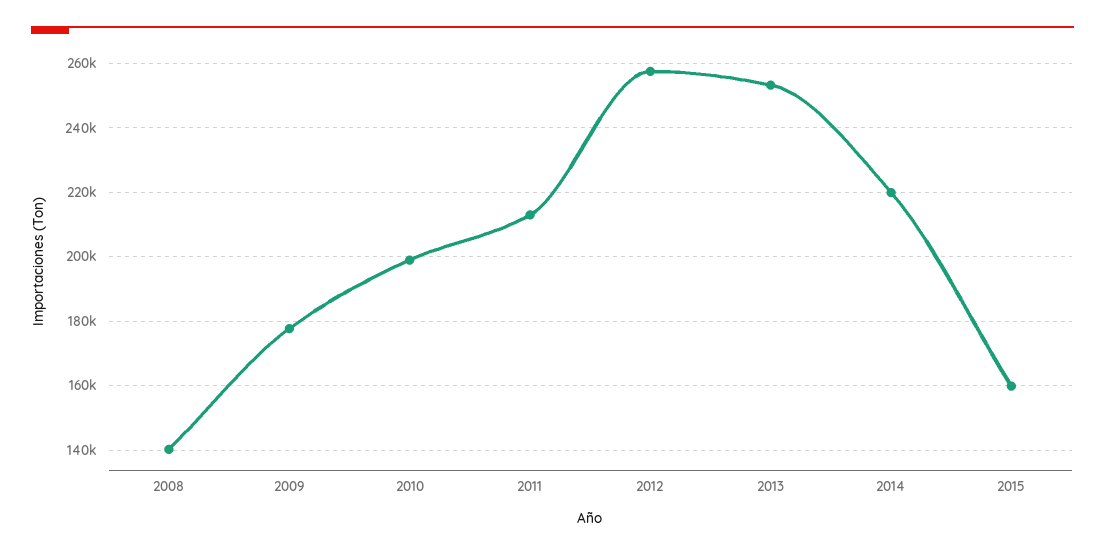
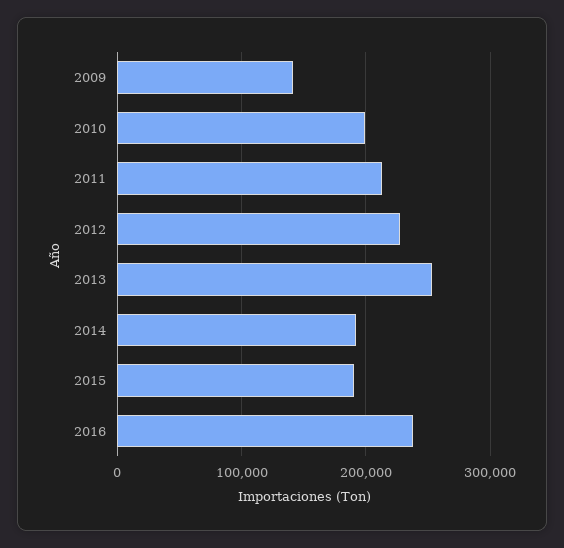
2008: 140000 -> none
2009: 178000 -> 140000
2012: 258000 -> 230000
2014: 220000 -> 190000
2015: 160000 -> 190000
2016: none -> 240000

